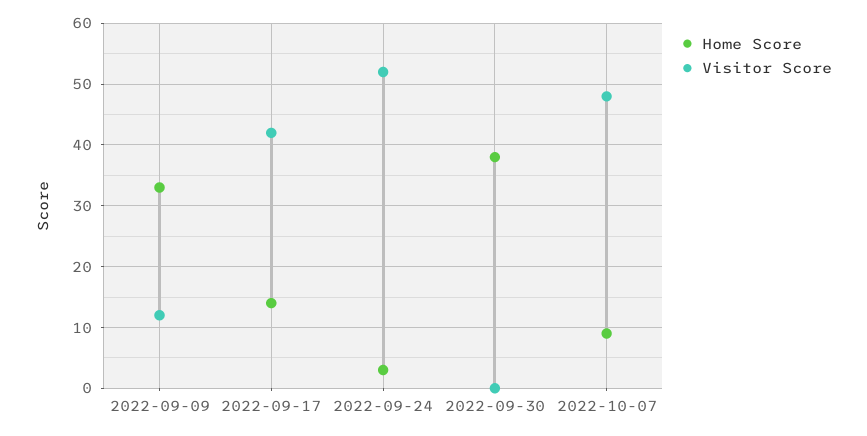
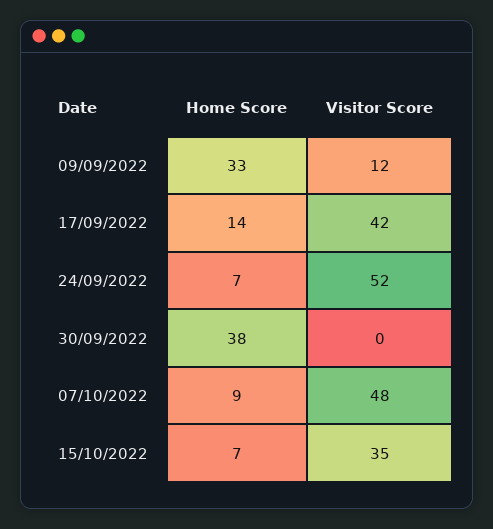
Home Score, 2022-09-24: 3 -> 7
Home Score, 15/10/2022: none -> 7
Visitor Score, 15/10/2022: none -> 35

